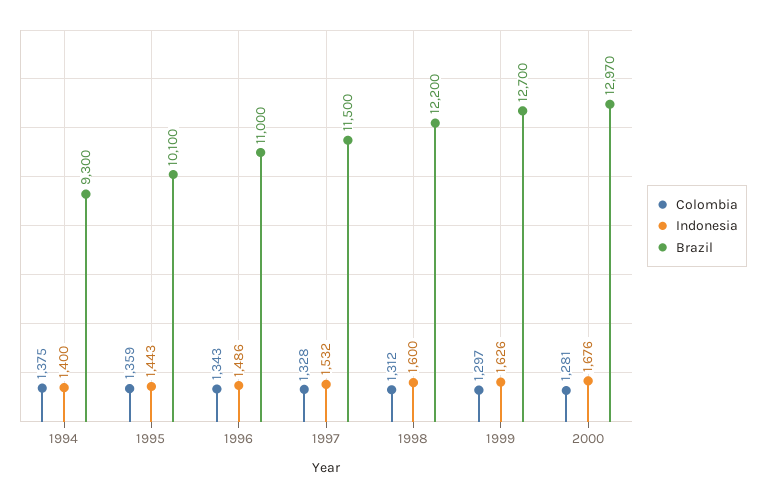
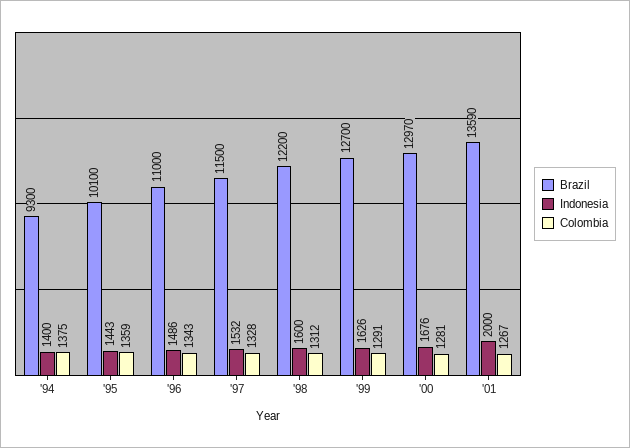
Colombia, 1999: 1297 -> 1291
Brazil, '01: none -> 13590
Indonesia, '01: none -> 2000
Colombia, '01: none -> 1267

